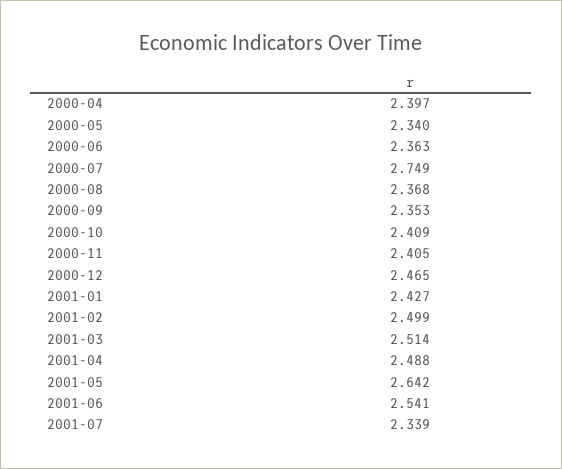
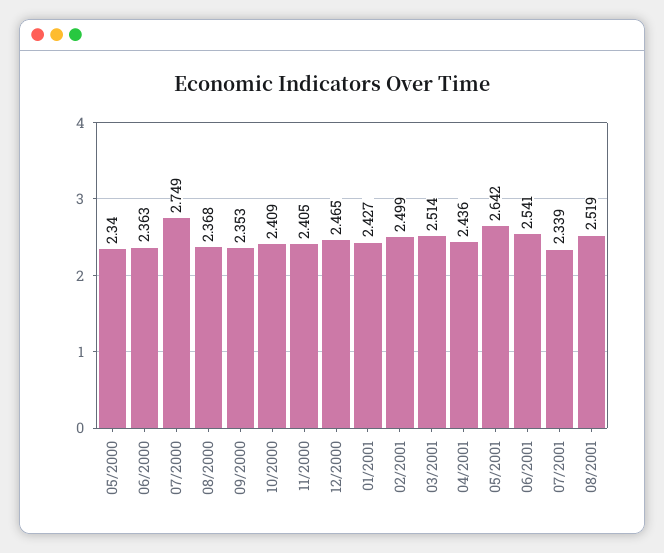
2000-04: 2.397 -> none
2001-04: 2.488 -> 2.436
08/2001: none -> 2.519

